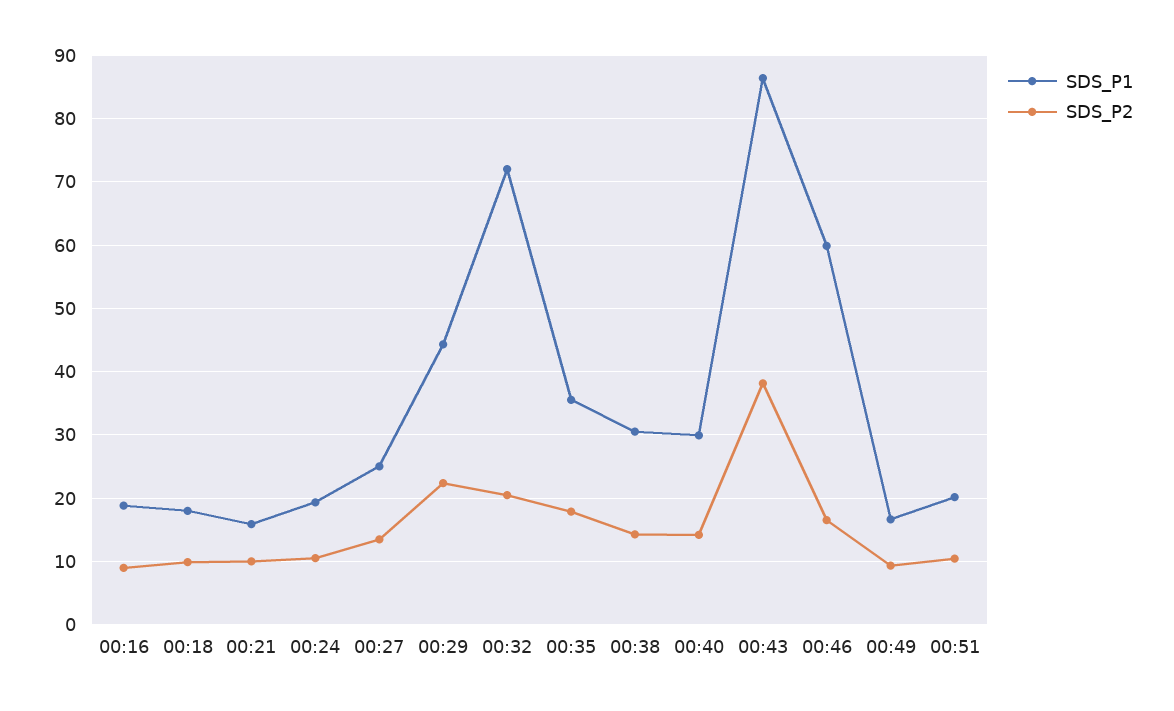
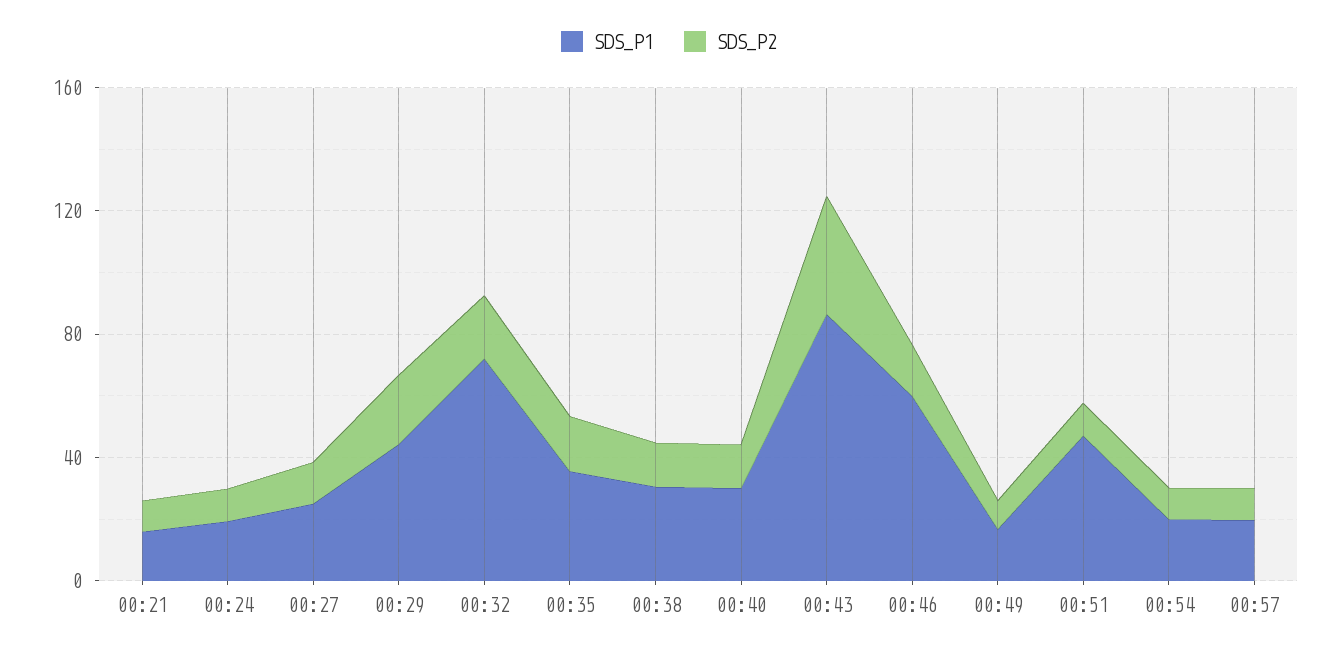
SDS_P1, 00:16: 19 -> none
SDS_P2, 00:16: 9 -> none
SDS_P1, 00:18: 18 -> none
SDS_P2, 00:18: 10 -> none
SDS_P1, 00:51: 20 -> 50
SDS_P1, 00:54: none -> 20
SDS_P2, 00:54: none -> 10
SDS_P1, 00:57: none -> 20
SDS_P2, 00:57: none -> 10

